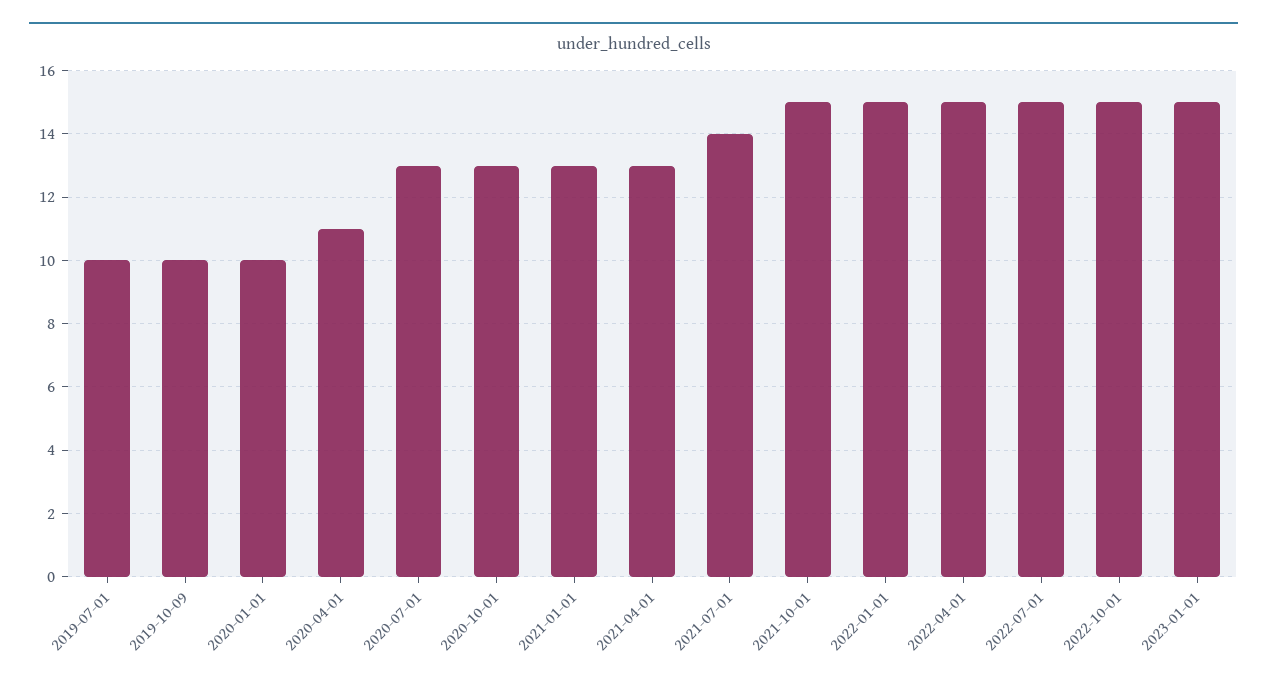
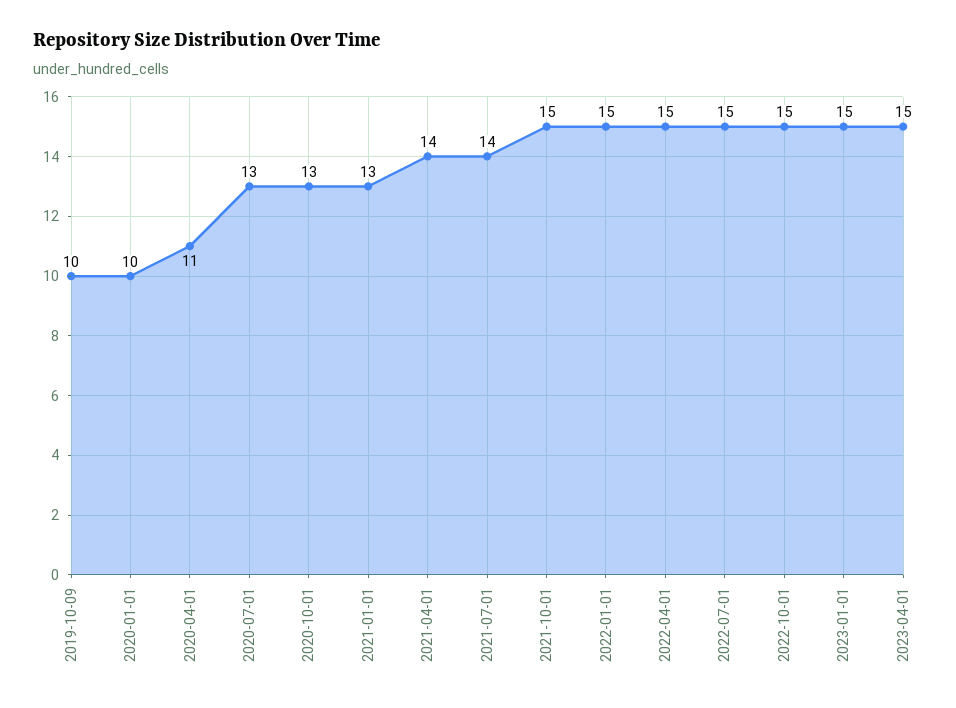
2019-07-01: 10 -> none
2021-04-01: 13 -> 14
2023-04-01: none -> 15

